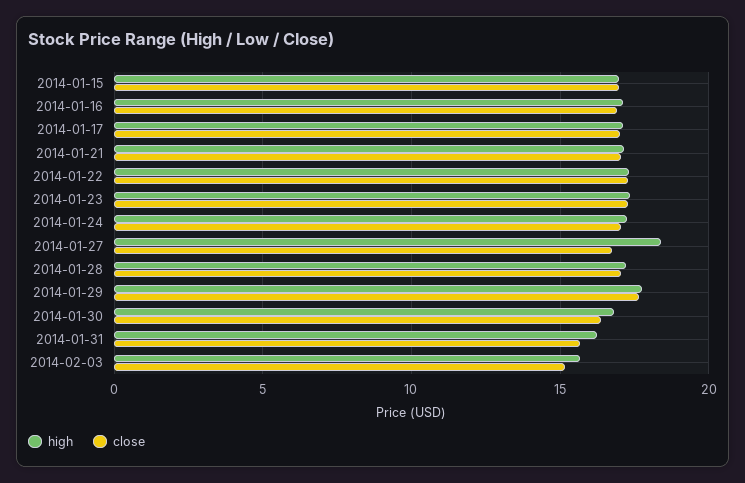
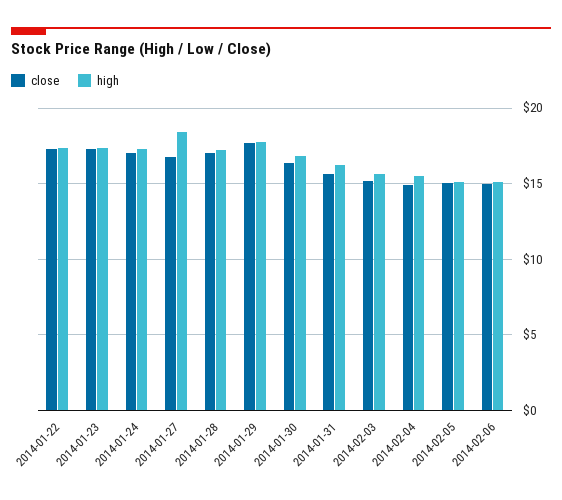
high, 2014-01-15: 17 -> none
close, 2014-01-15: 17 -> none
high, 2014-01-16: 17 -> none
close, 2014-01-16: 17 -> none
high, 2014-01-17: 17 -> none
close, 2014-01-17: 17 -> none
high, 2014-01-21: 17 -> none
close, 2014-01-21: 17 -> none
close, 2014-02-04: none -> 15
high, 2014-02-04: none -> 15.5
close, 2014-02-05: none -> 15
high, 2014-02-05: none -> 15
close, 2014-02-06: none -> 15
high, 2014-02-06: none -> 15

